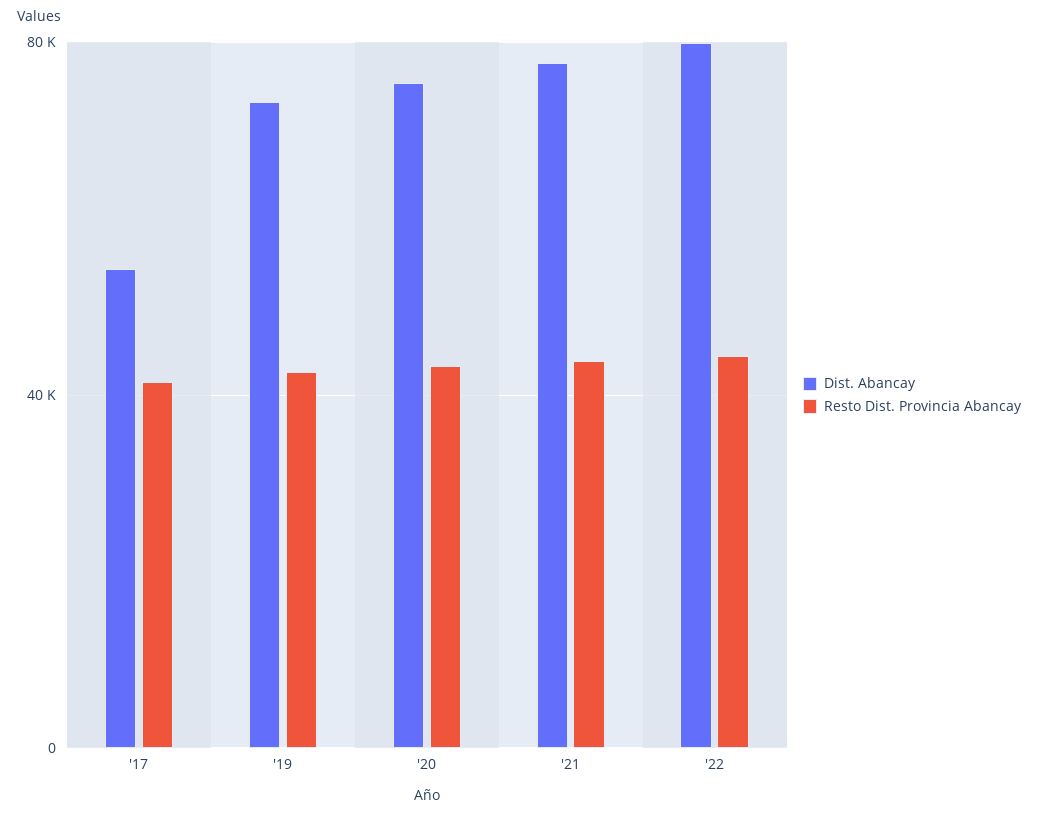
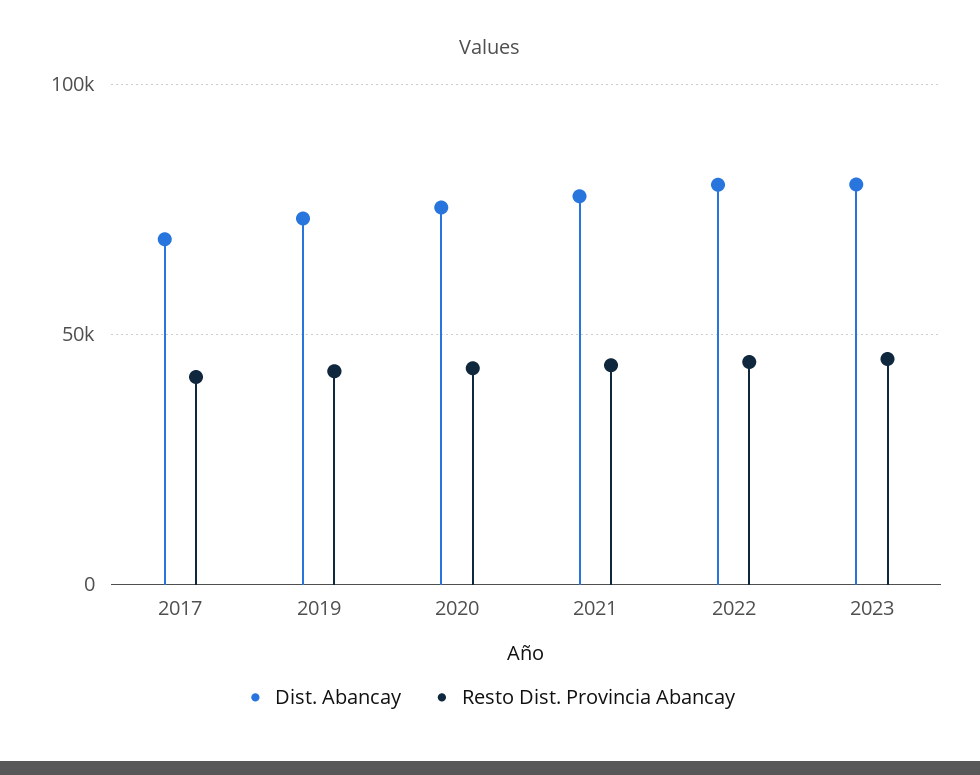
Dist. Abancay, '17: 55000 -> 70000
Dist. Abancay, 2023: none -> 80000
Resto Dist. Provincia Abancay, 2023: none -> 45000

